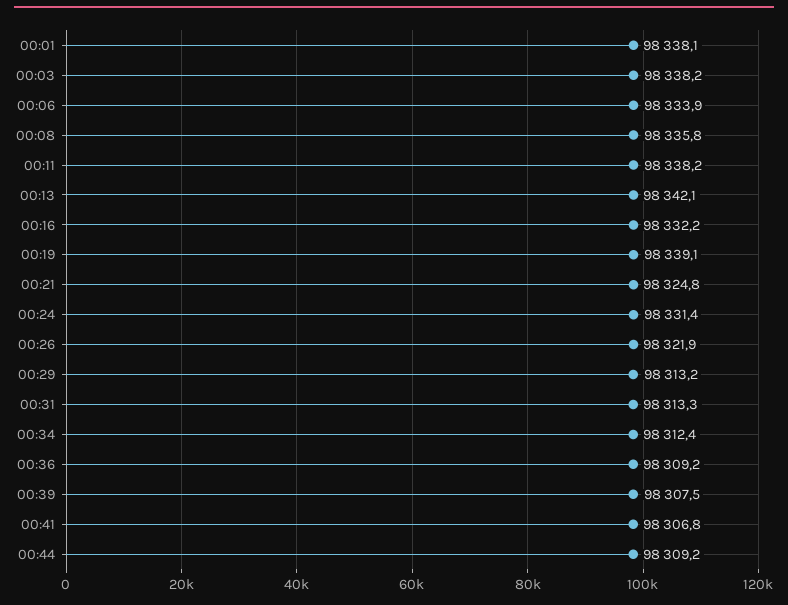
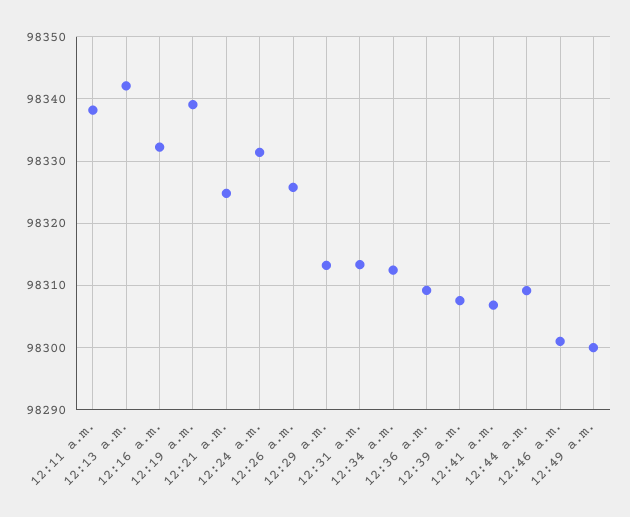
00:01: 98338.1 -> none
00:03: 98338.2 -> none
00:06: 98333.9 -> none
00:08: 98335.8 -> none
00:26: 98321.9 -> 98326
12:46 a.m.: none -> 98301
12:49 a.m.: none -> 98300

